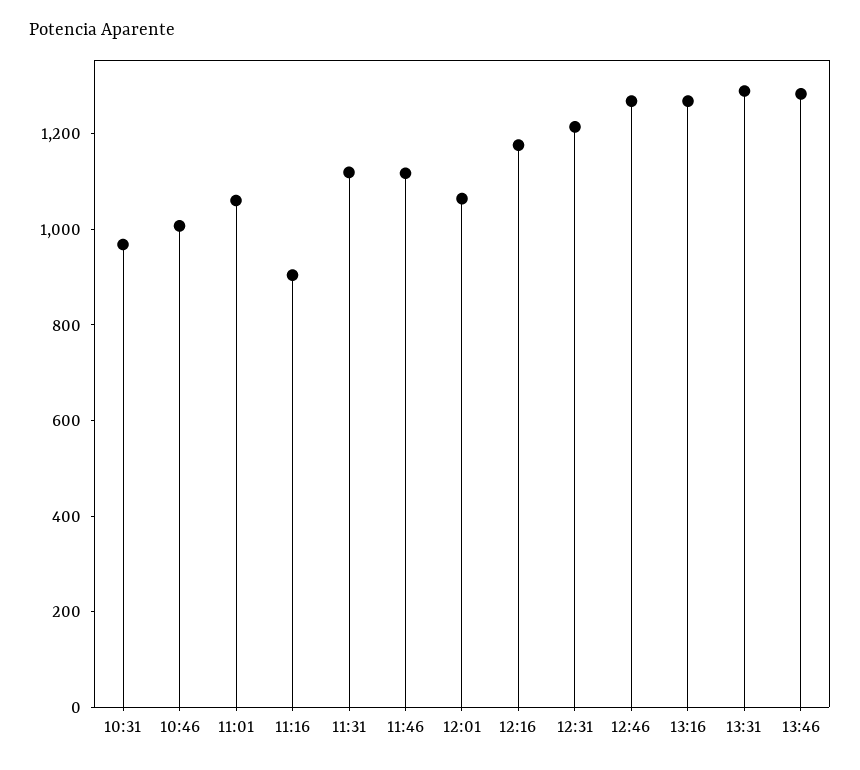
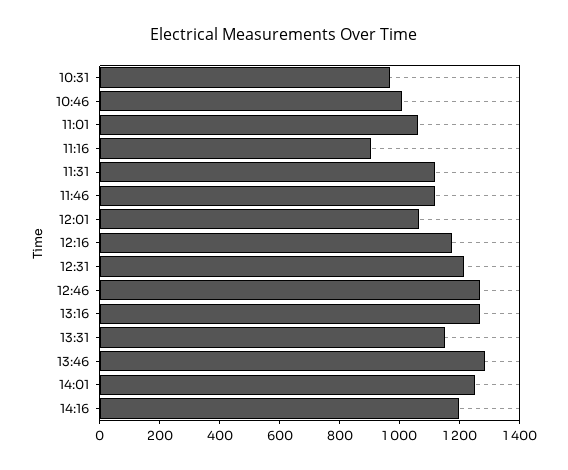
13:31: 1300 -> 1150
14:01: none -> 1250
14:16: none -> 1200

